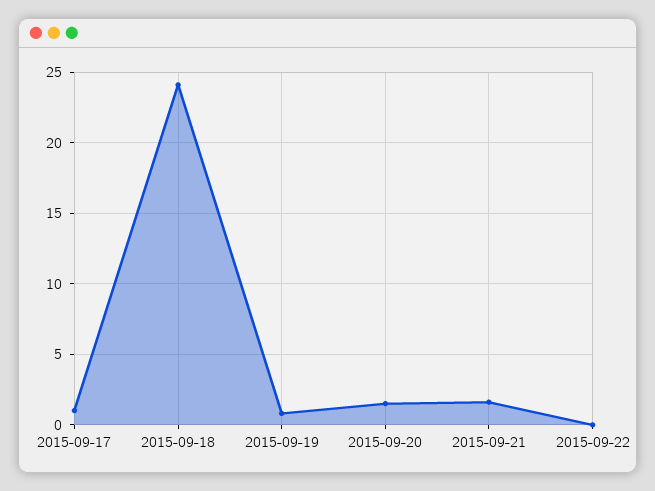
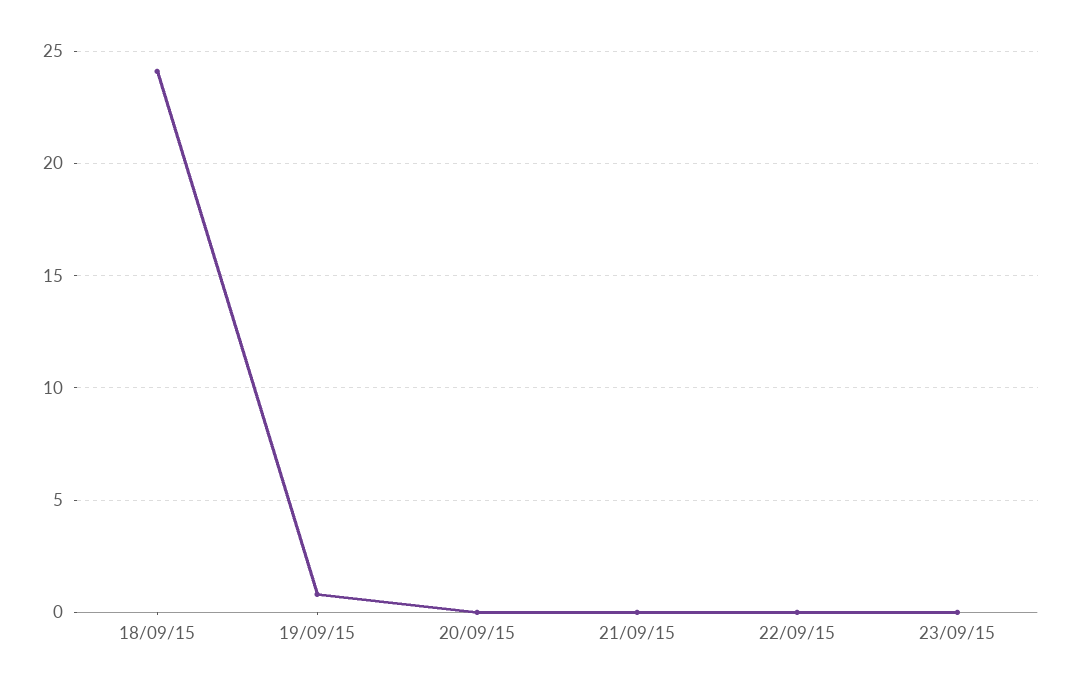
2015-09-17: 1 -> none
2015-09-20: 1.5 -> 0
2015-09-21: 1.5 -> 0
23/09/15: none -> 0

